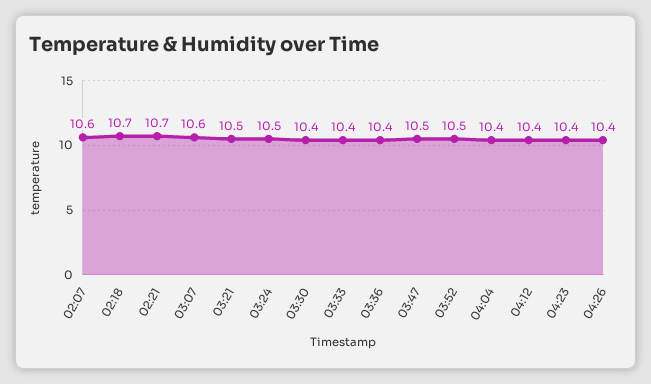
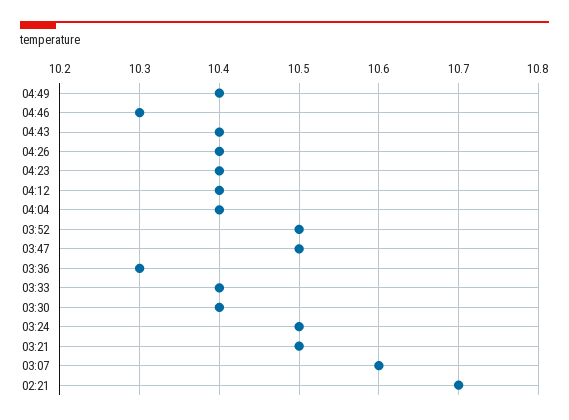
02:07: 10.6 -> none
02:18: 10.7 -> none
03:36: 10.4 -> 10.3
04:49: none -> 10.4
04:46: none -> 10.3
04:43: none -> 10.4

